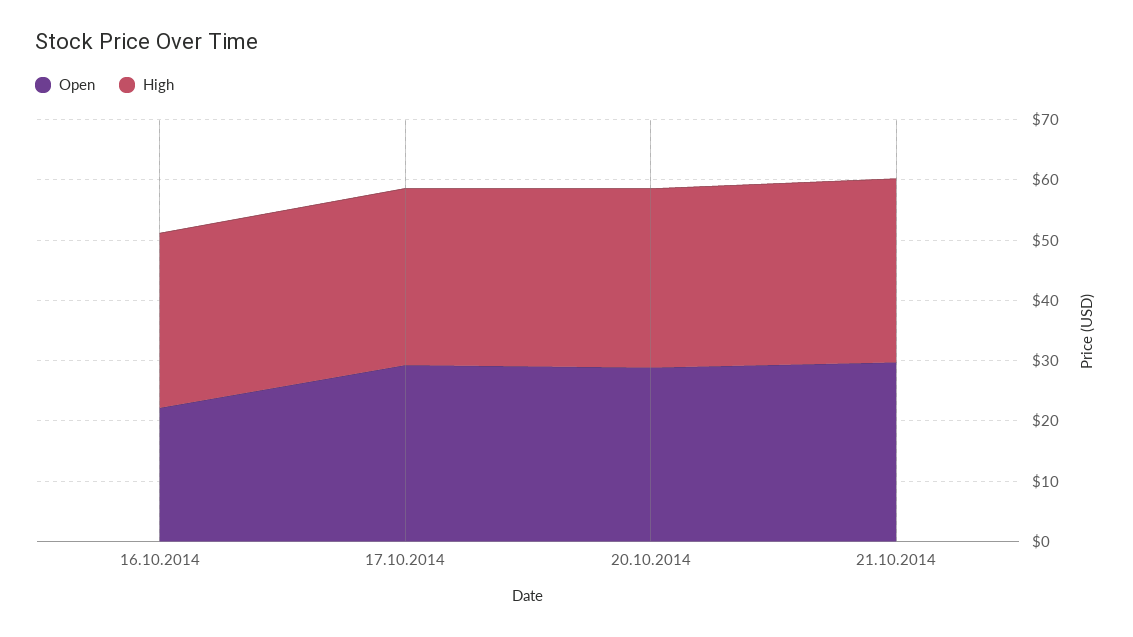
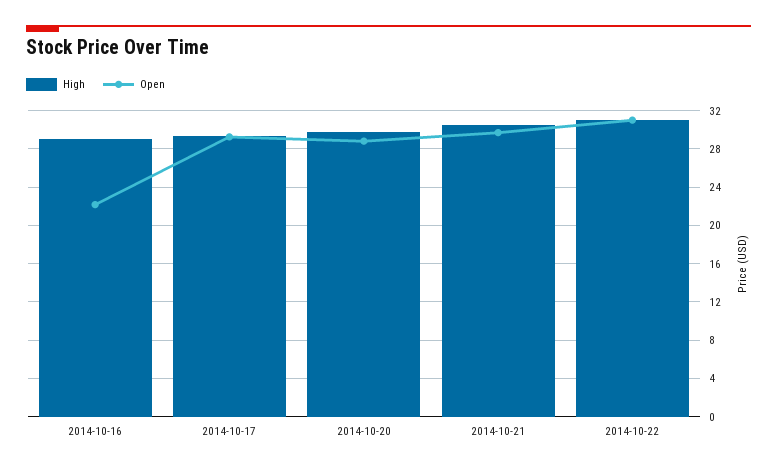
High, 2014-10-22: none -> 31
Open, 2014-10-22: none -> 31

